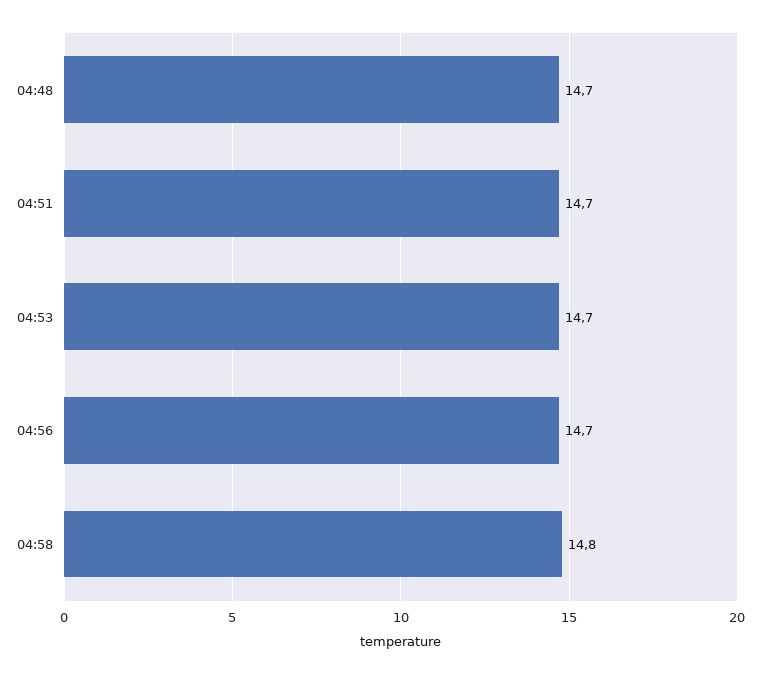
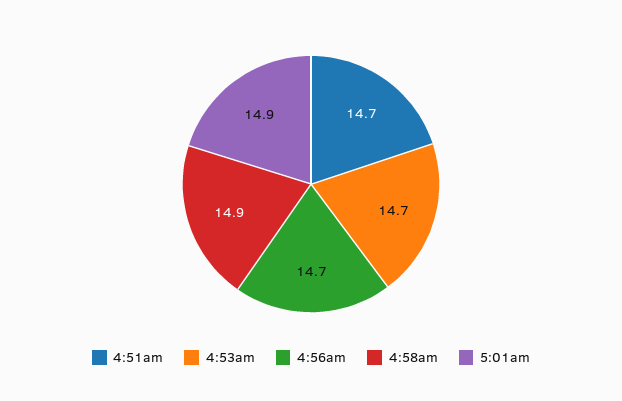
04:48: 14.7 -> none
04:58: 14.8 -> 14.9
5:01am: none -> 14.9

